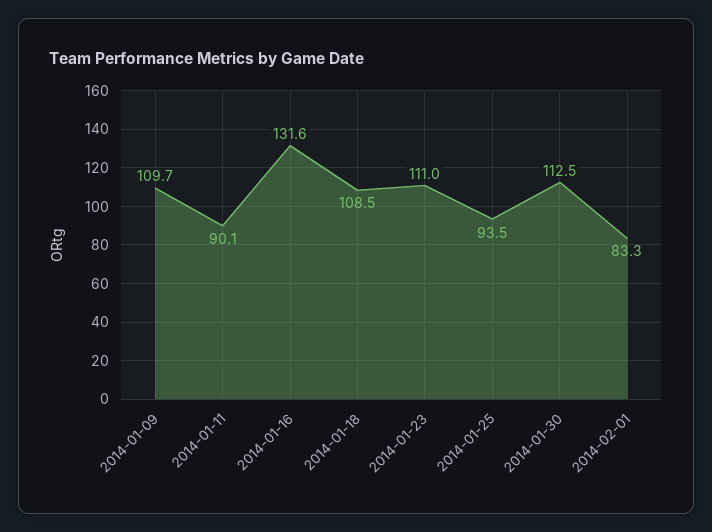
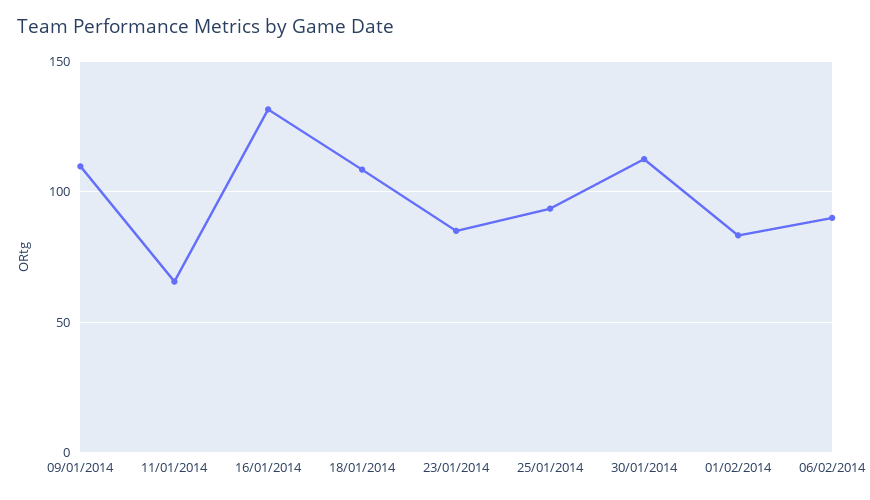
2014-01-11: 90.1 -> 65
2014-01-23: 111 -> 85
06/02/2014: none -> 90

